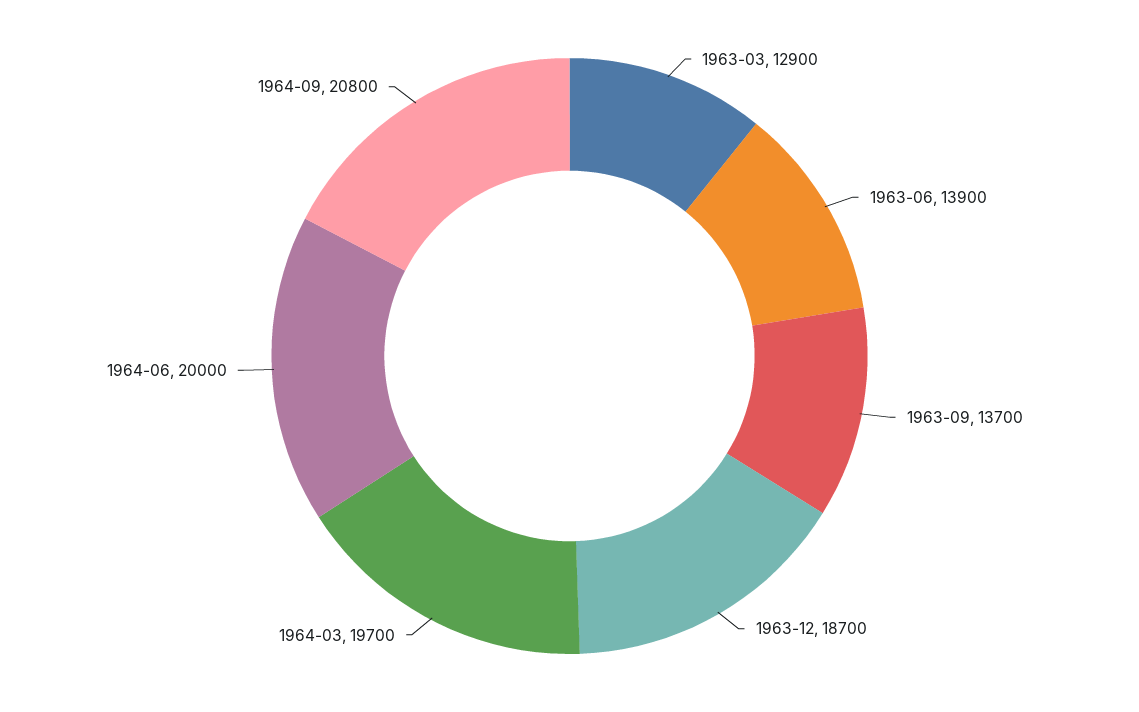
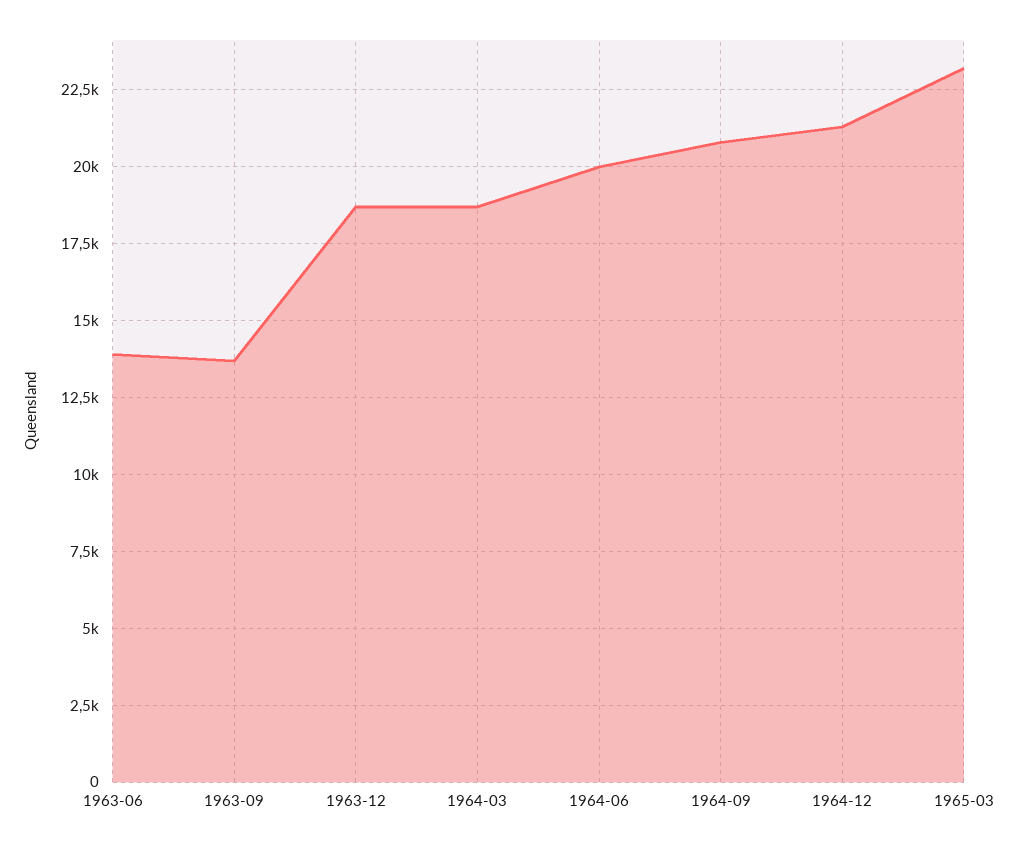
1963-03: 12900 -> none
1964-03: 19700 -> 18750
1964-12: none -> 21250
1965-03: none -> 23250

